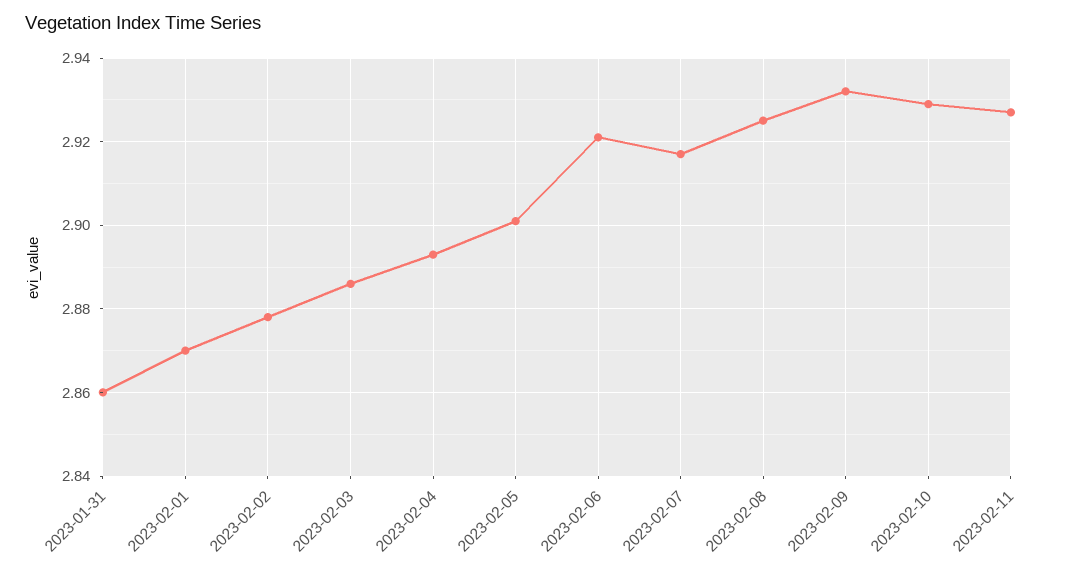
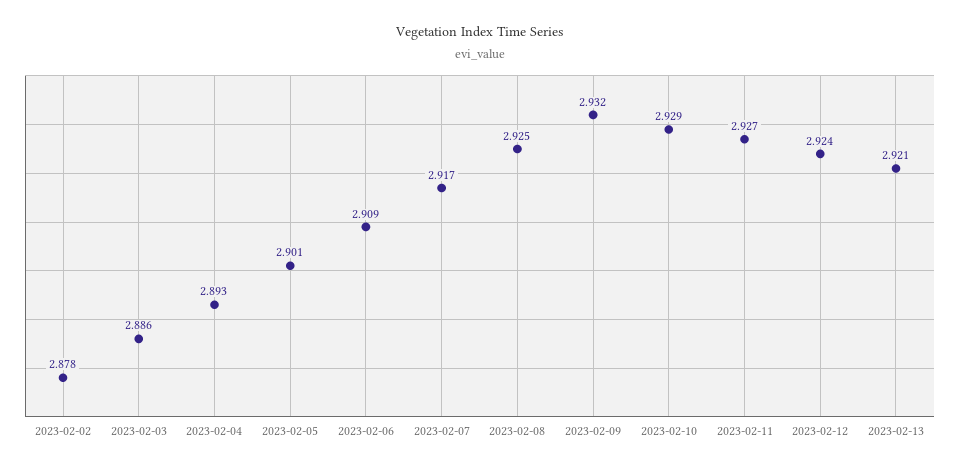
2023-01-31: 2.86 -> none
2023-02-01: 2.87 -> none
2023-02-06: 2.92 -> 2.909
2023-02-12: none -> 2.924
2023-02-13: none -> 2.921

